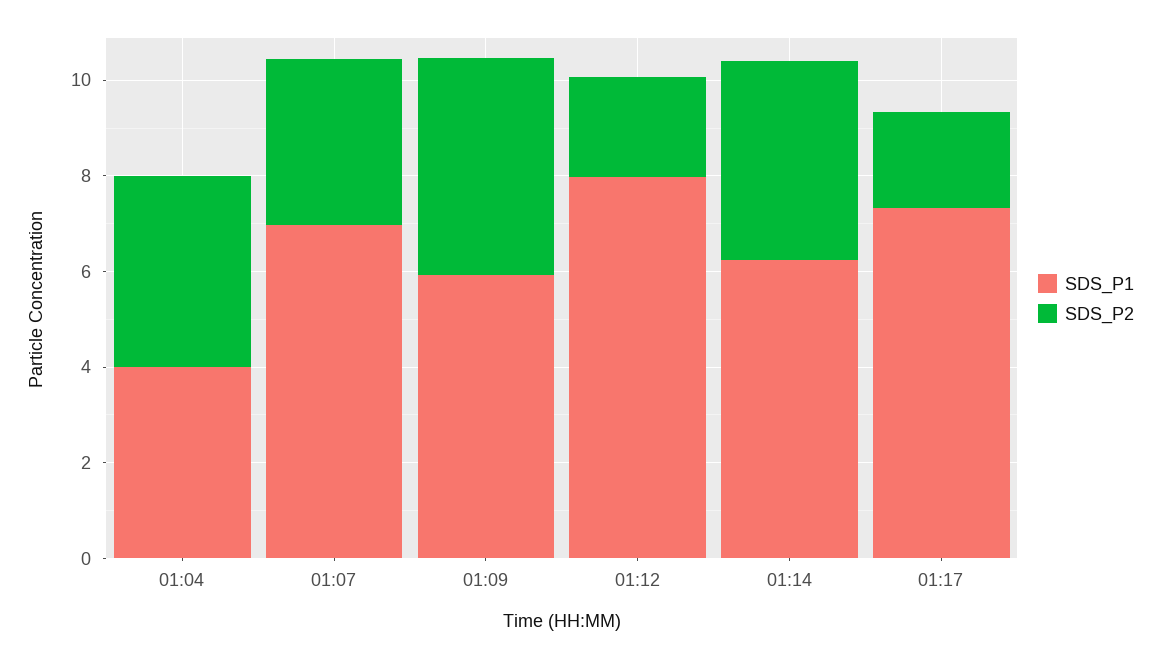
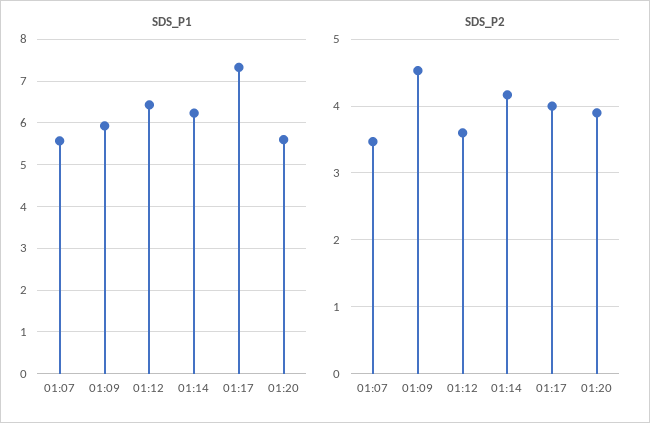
SDS_P1, 01:04: 4 -> none
SDS_P2, 01:04: 4 -> none
SDS_P1, 01:07: 7 -> 5.6
SDS_P1, 01:12: 8 -> 6.4
SDS_P2, 01:12: 2 -> 3.6
SDS_P2, 01:17: 2 -> 4
SDS_P1, 01:20: none -> 5.6
SDS_P2, 01:20: none -> 3.9

